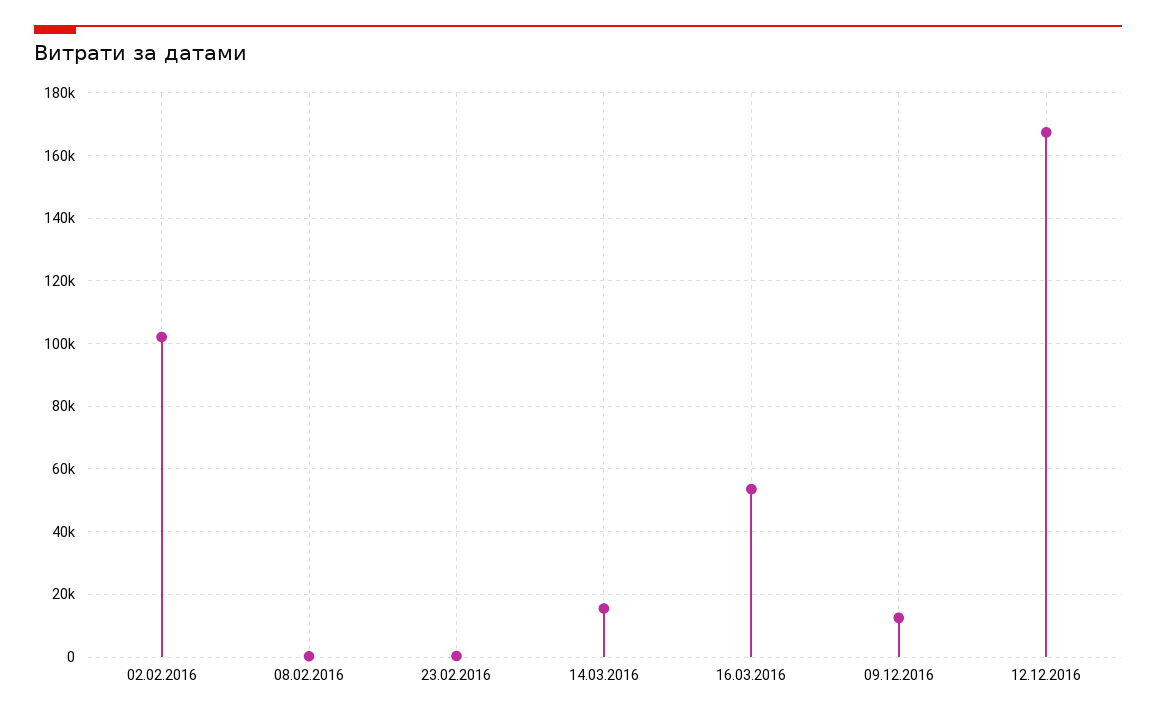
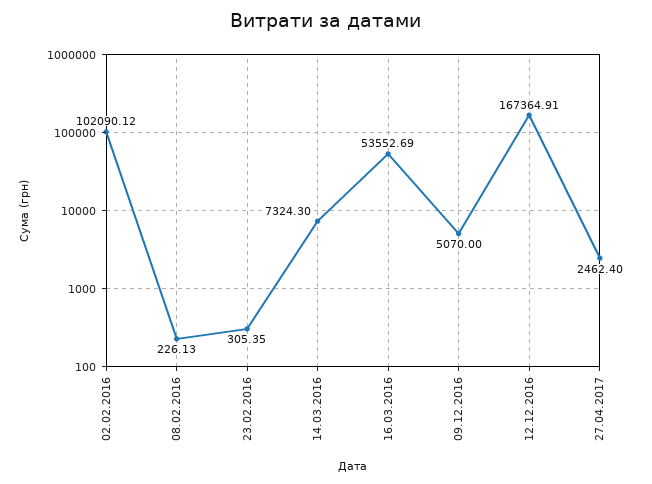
14.03.2016: 16000 -> 7324.3
09.12.2016: 12000 -> 5070
27.04.2017: none -> 2462.4

